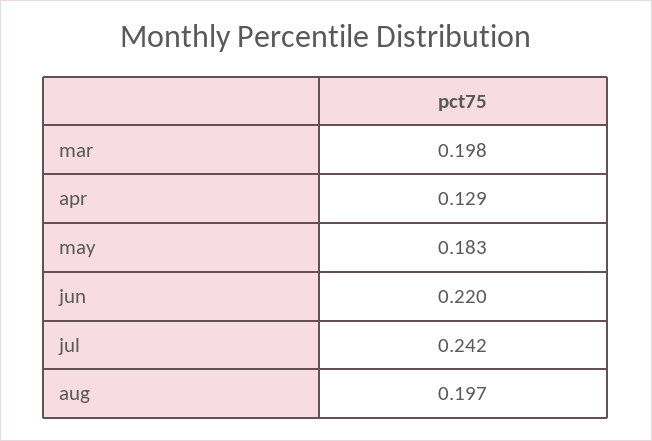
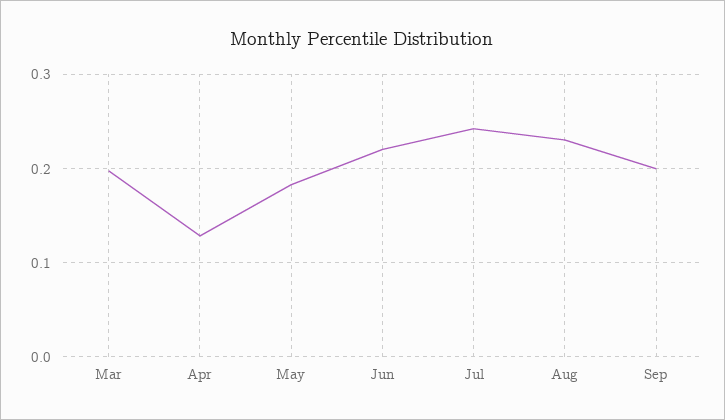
aug: 0.197 -> 0.23
Sep: none -> 0.2

